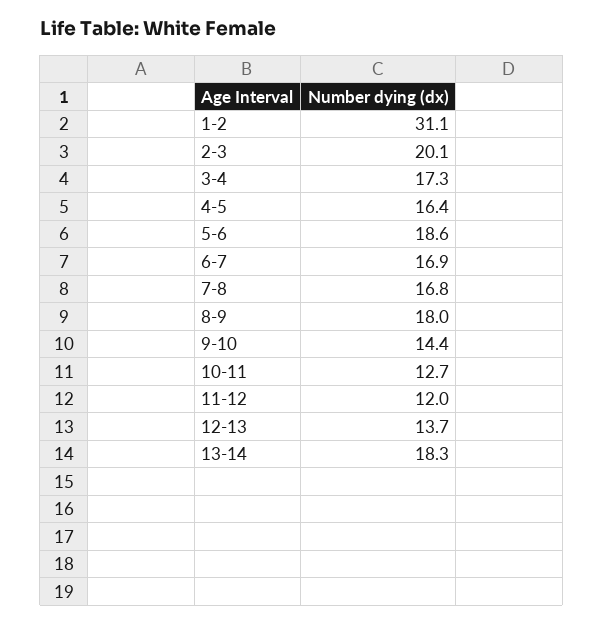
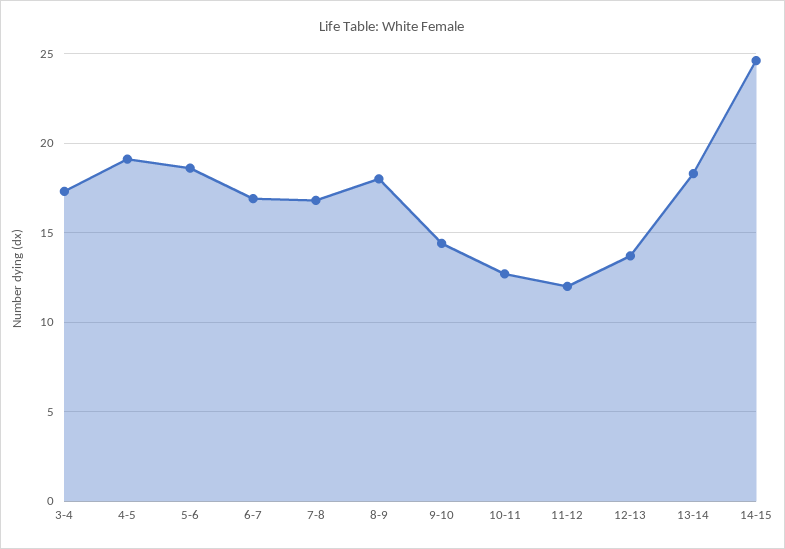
1-2: 31.1 -> none
2-3: 20.1 -> none
4-5: 16.4 -> 19
14-15: none -> 24.5

